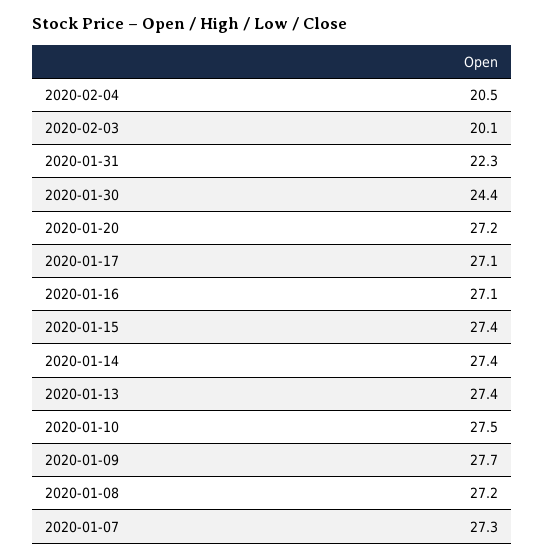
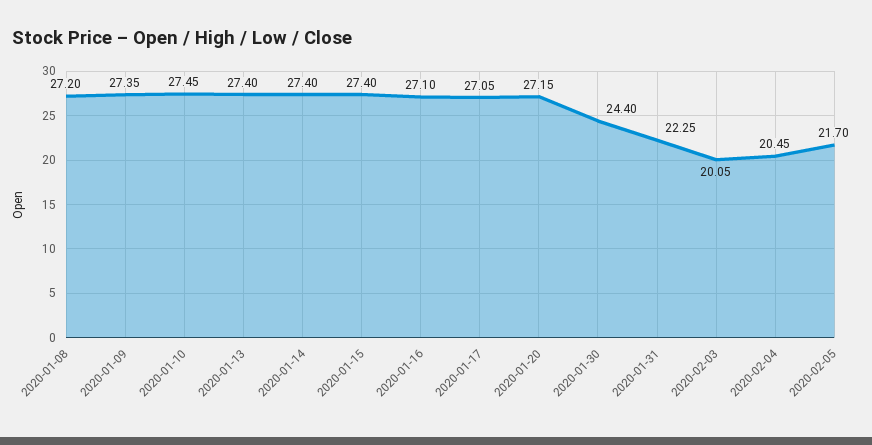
2020-01-09: 27.7 -> 27.35
2020-01-07: 27.3 -> none
2020-02-05: none -> 21.7

